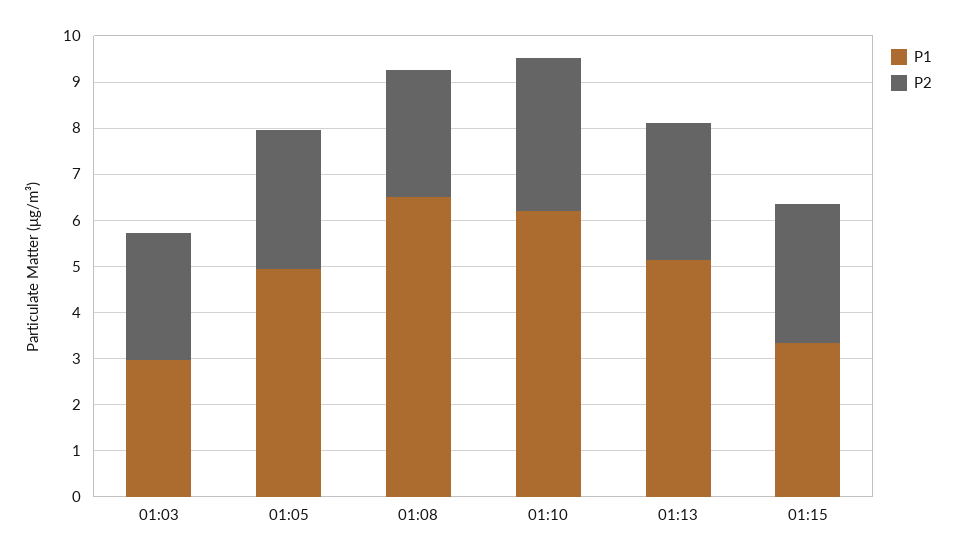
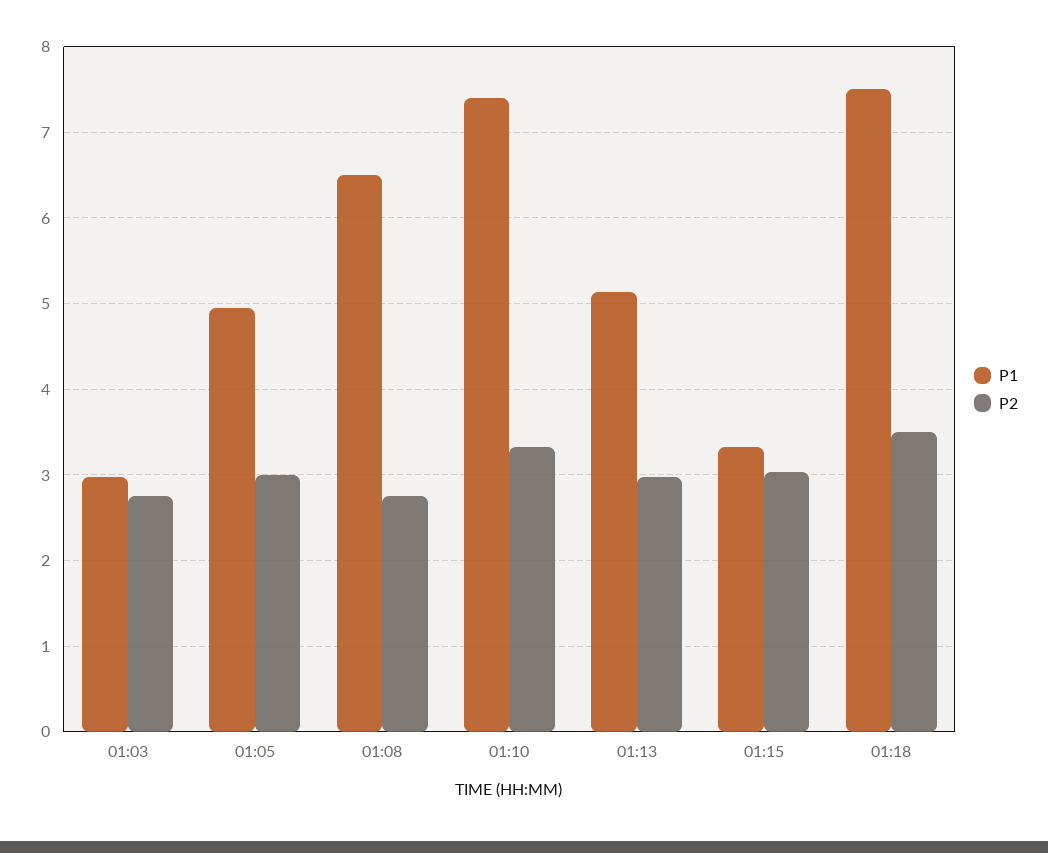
P1, 01:10: 6.2 -> 7.4
P1, 01:18: none -> 7.5
P2, 01:18: none -> 3.5

